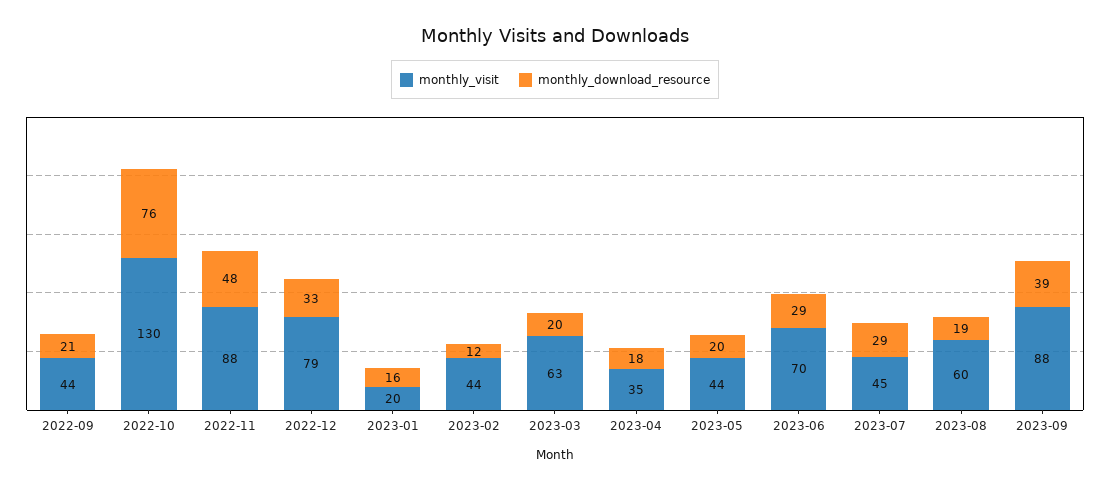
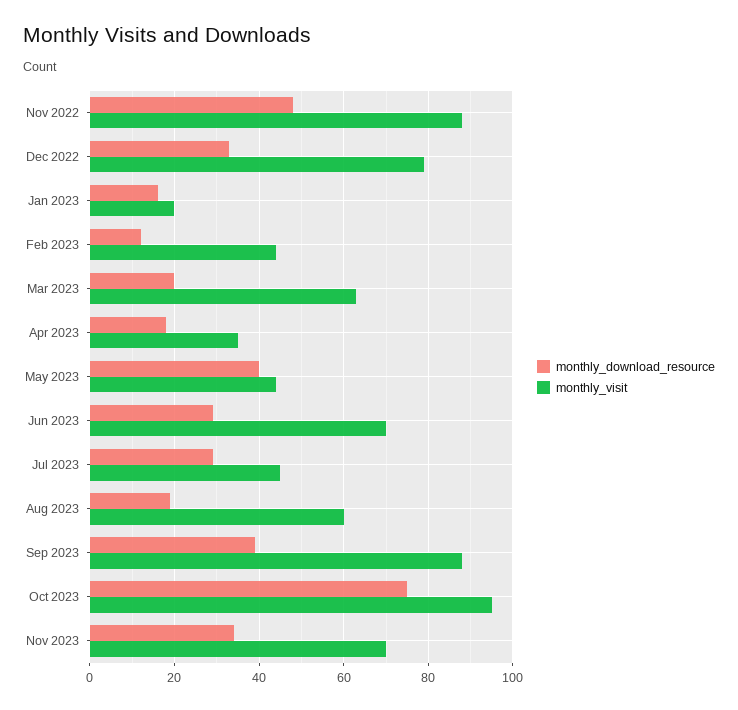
monthly_visit, 2022-09: 44 -> none
monthly_download_resource, 2022-09: 21 -> none
monthly_visit, 2022-10: 130 -> none
monthly_download_resource, 2022-10: 76 -> none
monthly_download_resource, 2023-05: 20 -> 40
monthly_download_resource, Oct 2023: none -> 75
monthly_visit, Oct 2023: none -> 95
monthly_download_resource, Nov 2023: none -> 35
monthly_visit, Nov 2023: none -> 70

